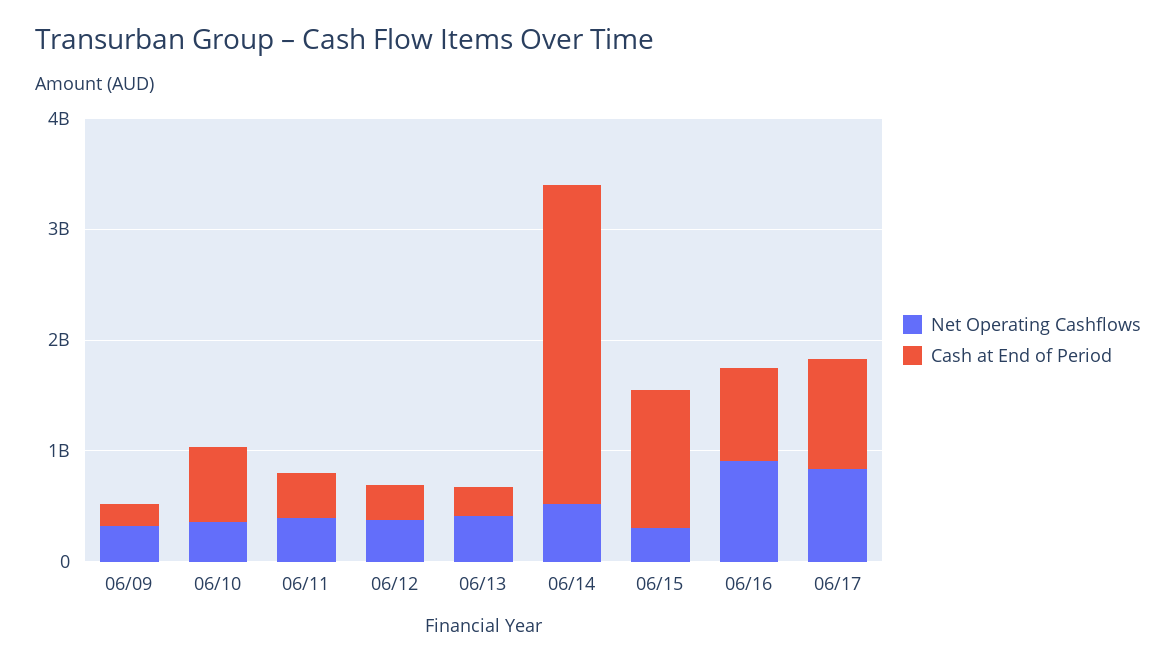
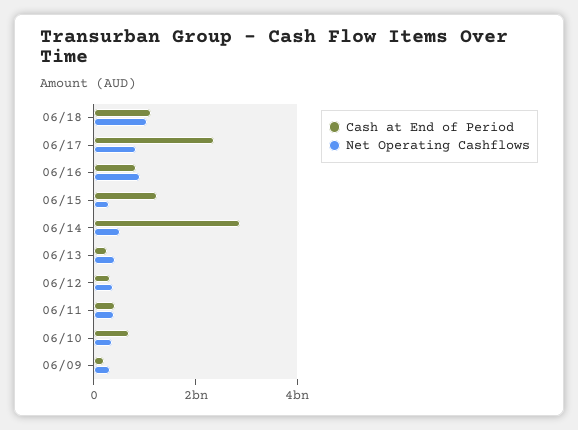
Cash at End of Period, 06/17: 1000000000 -> 2500000000
Cash at End of Period, 06/18: none -> 1000000000
Net Operating Cashflows, 06/18: none -> 1000000000

